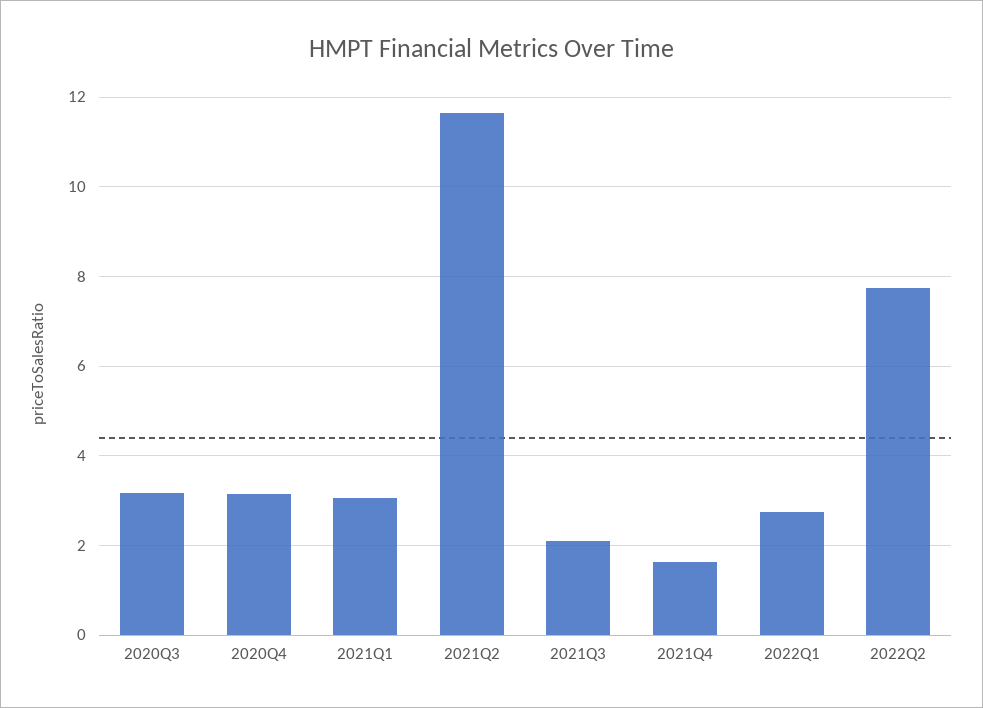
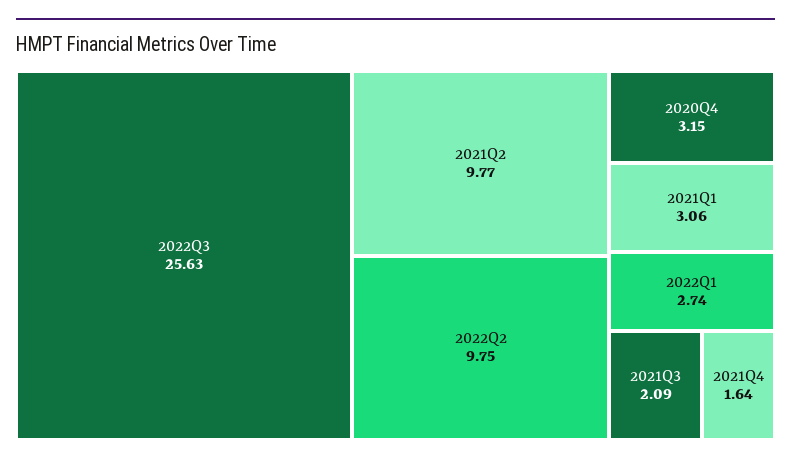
2020Q3: 3.2 -> none
2021Q2: 11.6 -> 9.77
2022Q2: 7.8 -> 9.75
2022Q3: none -> 25.63

